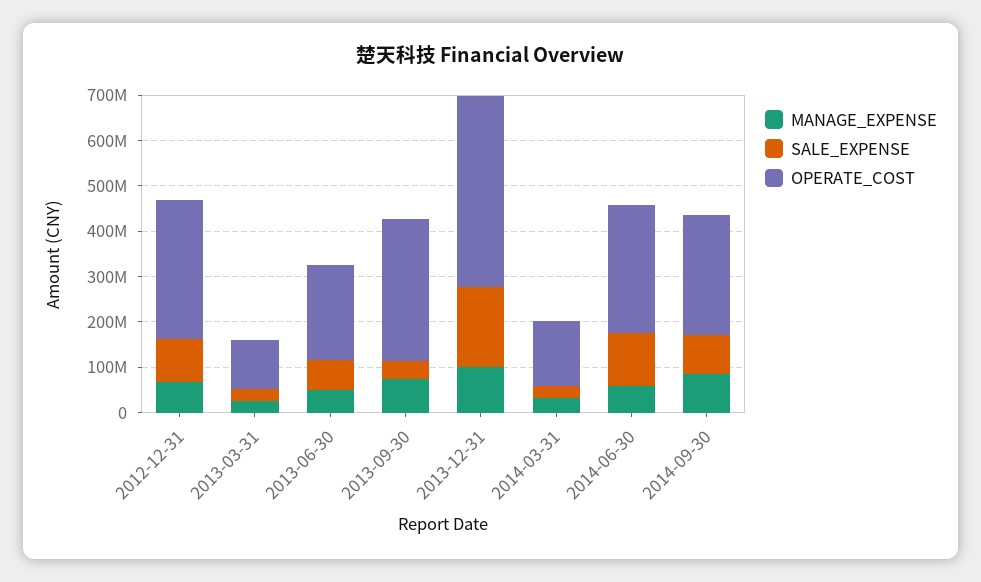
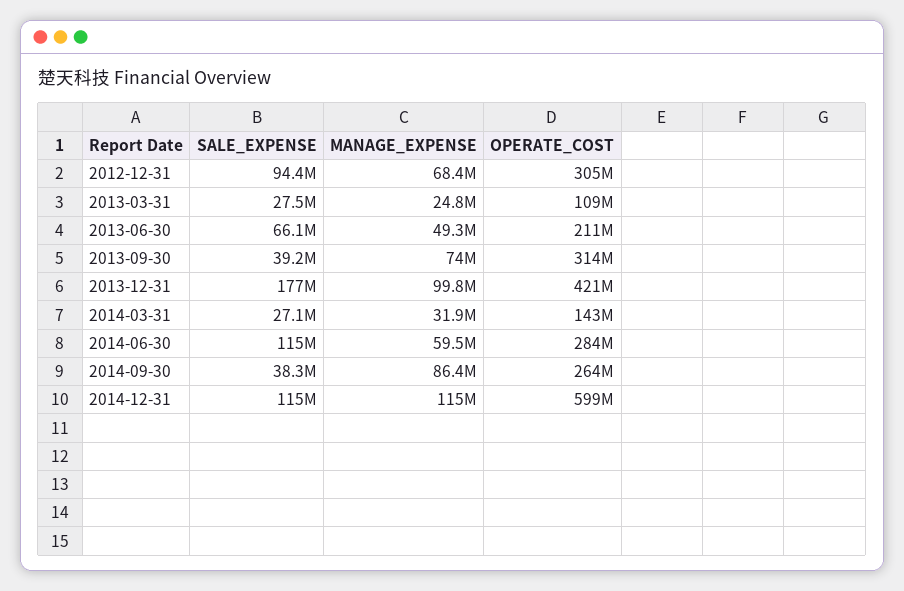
SALE_EXPENSE, 2014-09-30: 80000000 -> 38300000
SALE_EXPENSE, 2014-12-31: none -> 115000000
MANAGE_EXPENSE, 2014-12-31: none -> 115000000
OPERATE_COST, 2014-12-31: none -> 599000000

